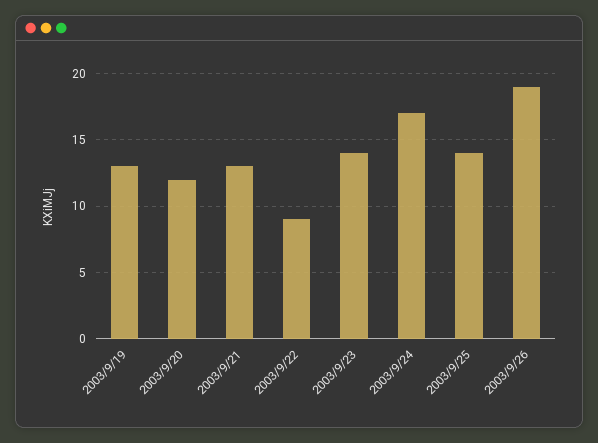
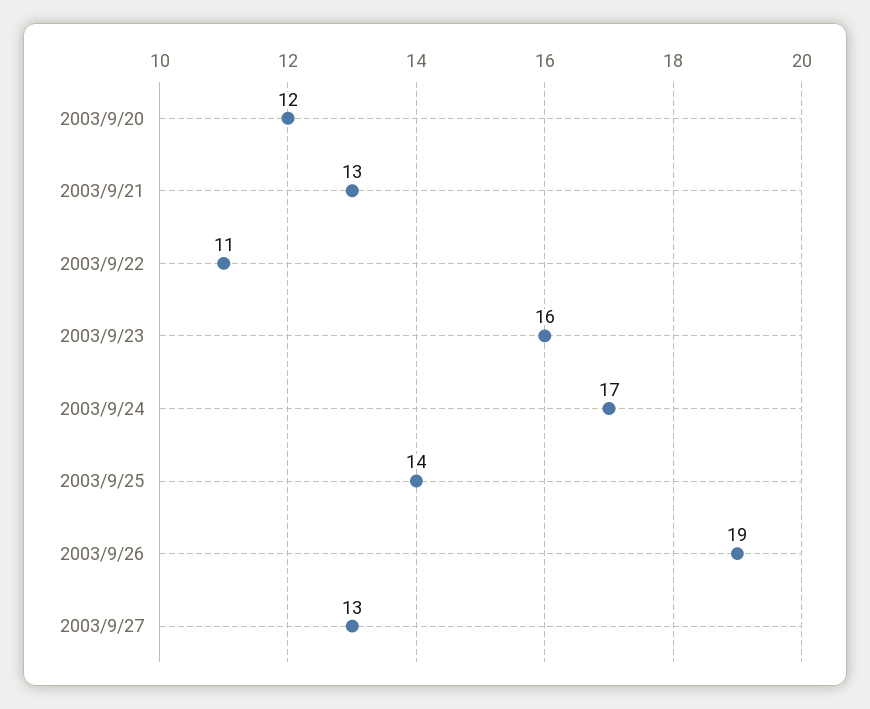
2003/9/19: 13 -> none
2003/9/22: 9 -> 11
2003/9/23: 14 -> 16
2003/9/27: none -> 13

